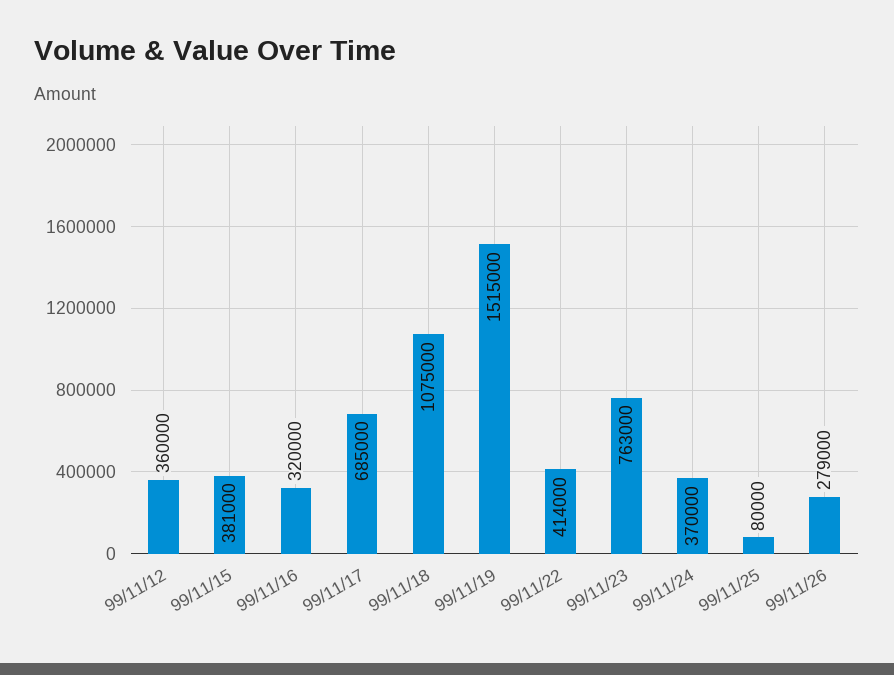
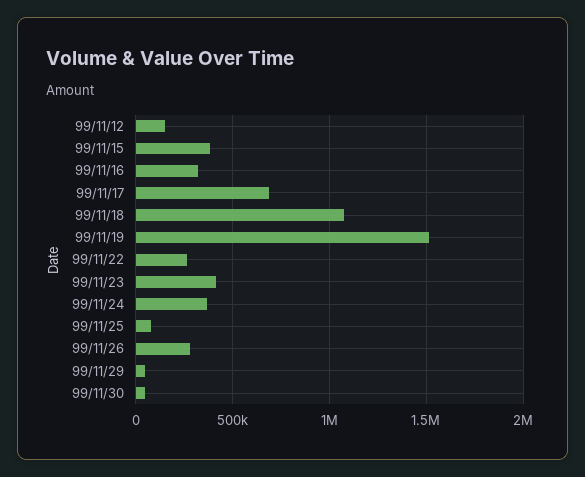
99/11/12: 360000 -> 150000
99/11/22: 414000 -> 250000
99/11/23: 763000 -> 400000
99/11/29: none -> 50000
99/11/30: none -> 50000

